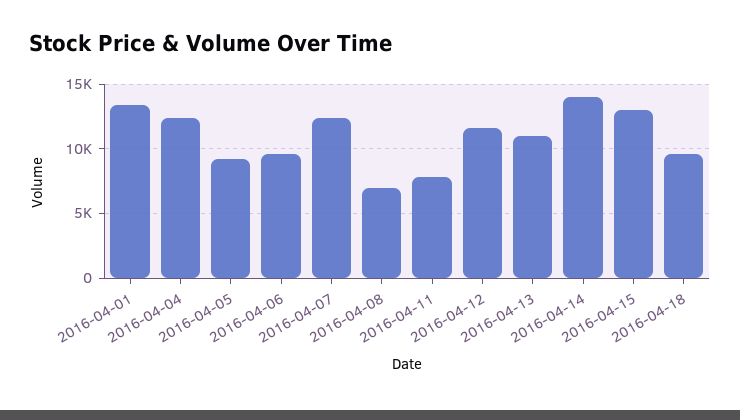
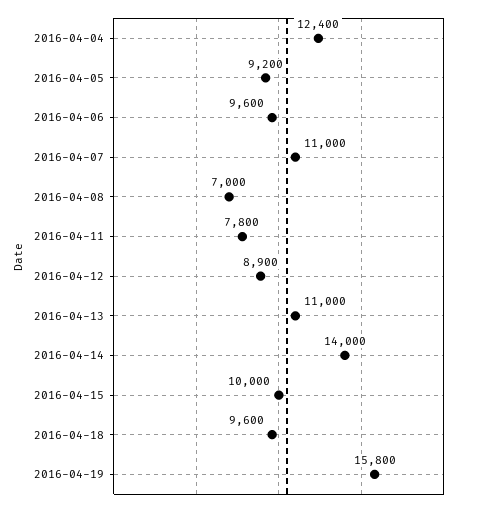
2016-04-01: 13500 -> none
2016-04-07: 12500 -> 11000
2016-04-12: 11500 -> 8900
2016-04-15: 13000 -> 10000
2016-04-19: none -> 15800

